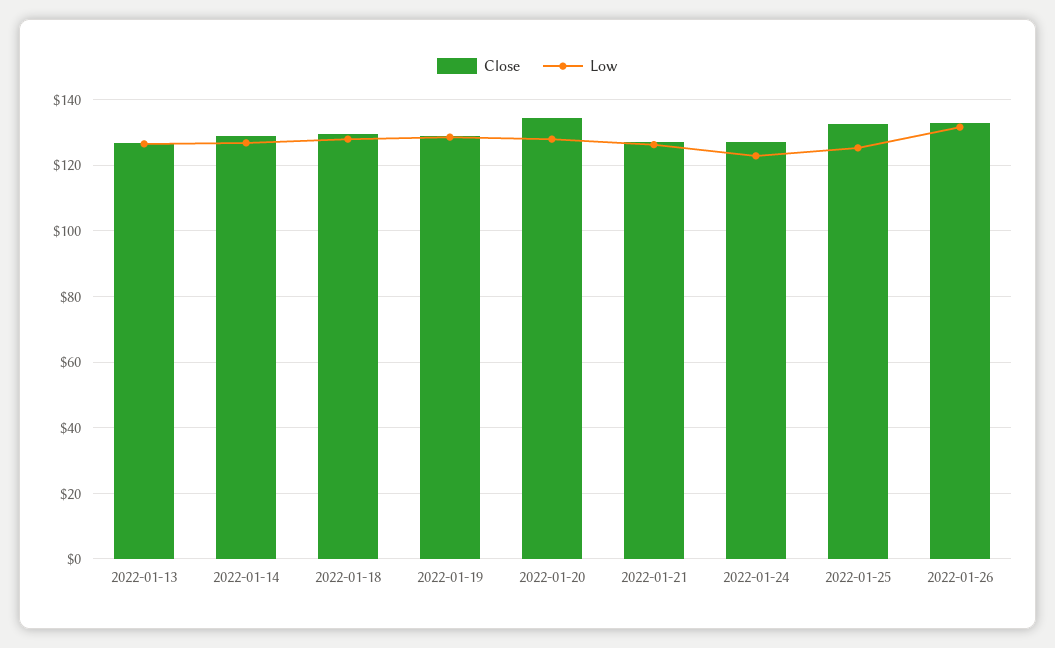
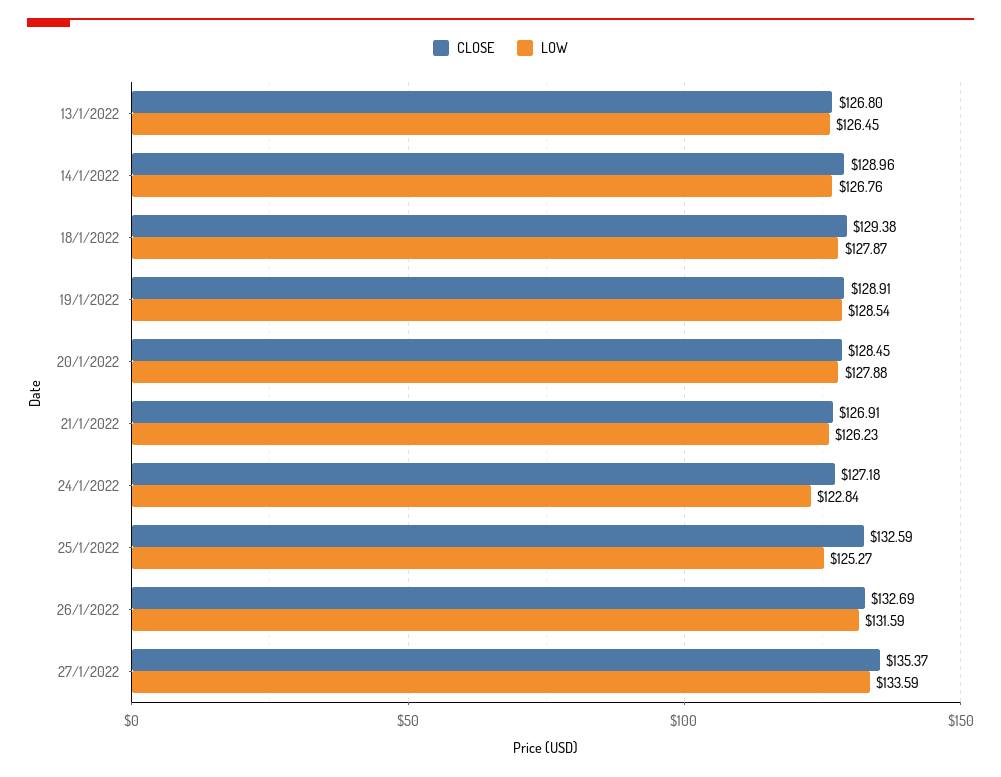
Close, 2022-01-20: 134 -> 128.45
Close, 27/1/2022: none -> 135.37
Low, 27/1/2022: none -> 133.59

